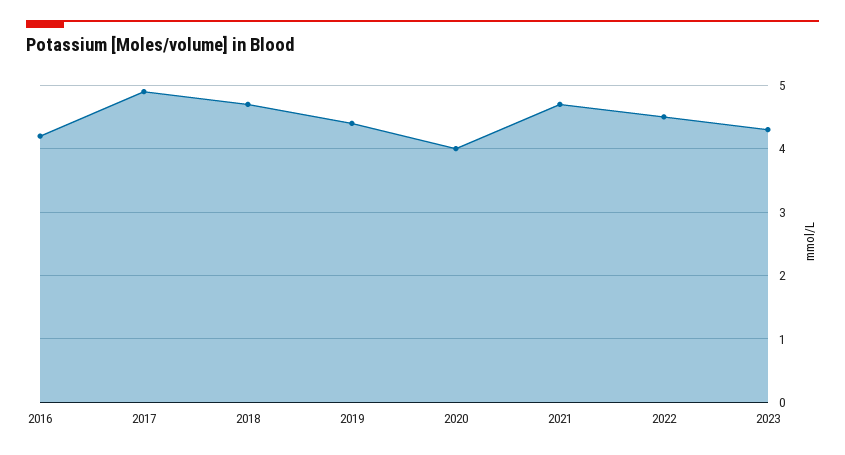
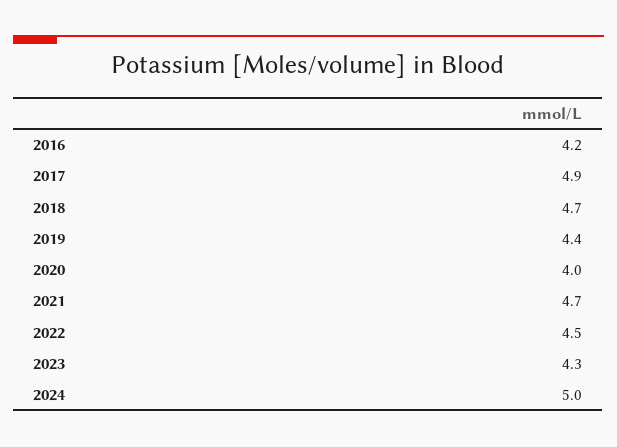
2024: none -> 5

